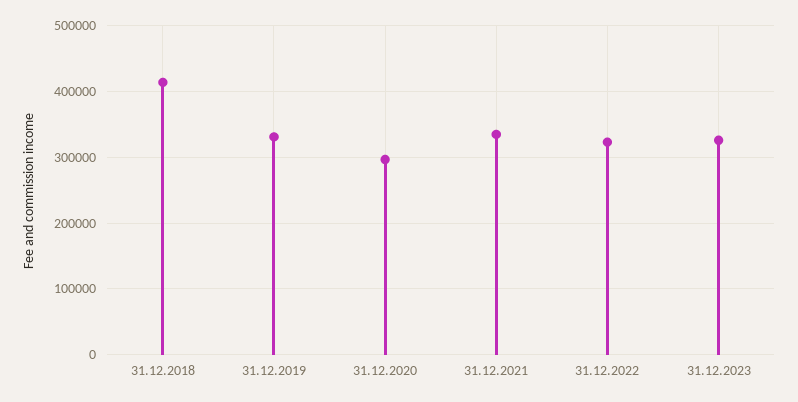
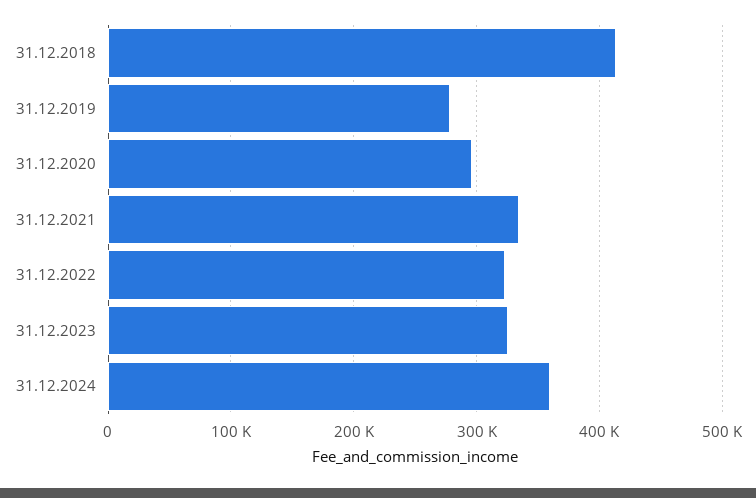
31.12.2019: 330000 -> 280000
31.12.2024: none -> 360000

